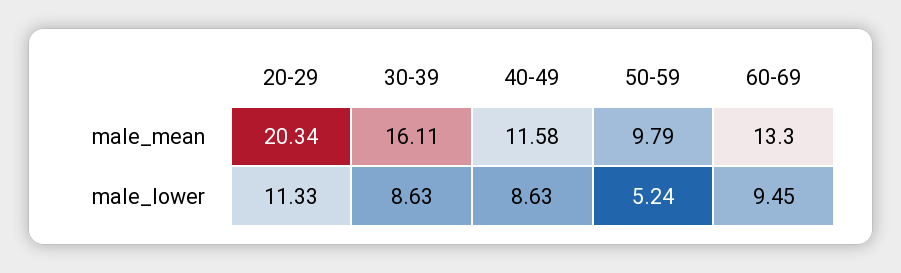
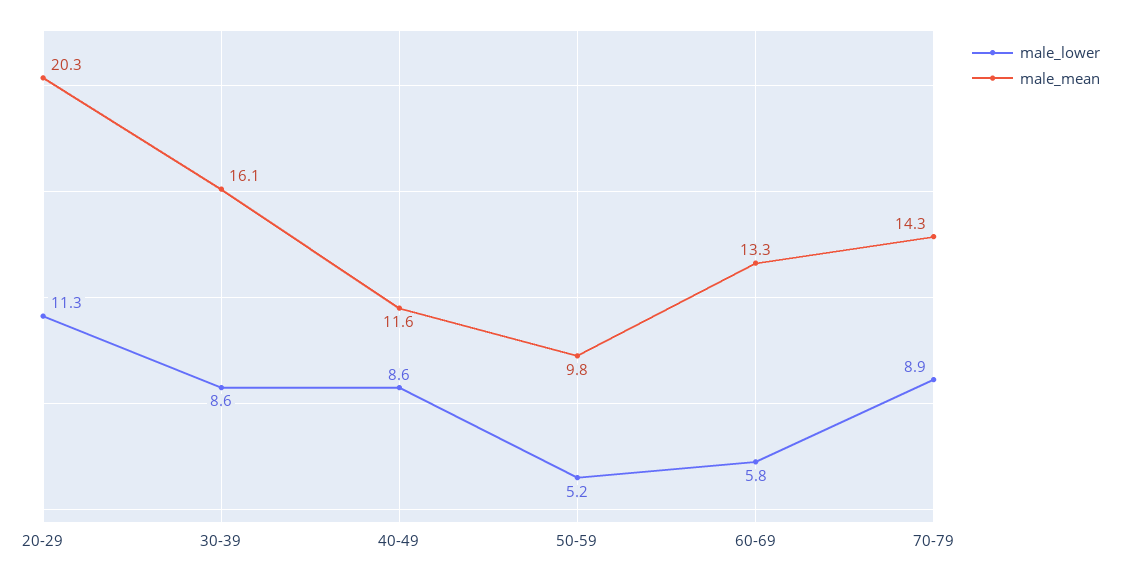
male_lower, 60-69: 9.45 -> 5.8
male_lower, 70-79: none -> 8.9
male_mean, 70-79: none -> 14.3

